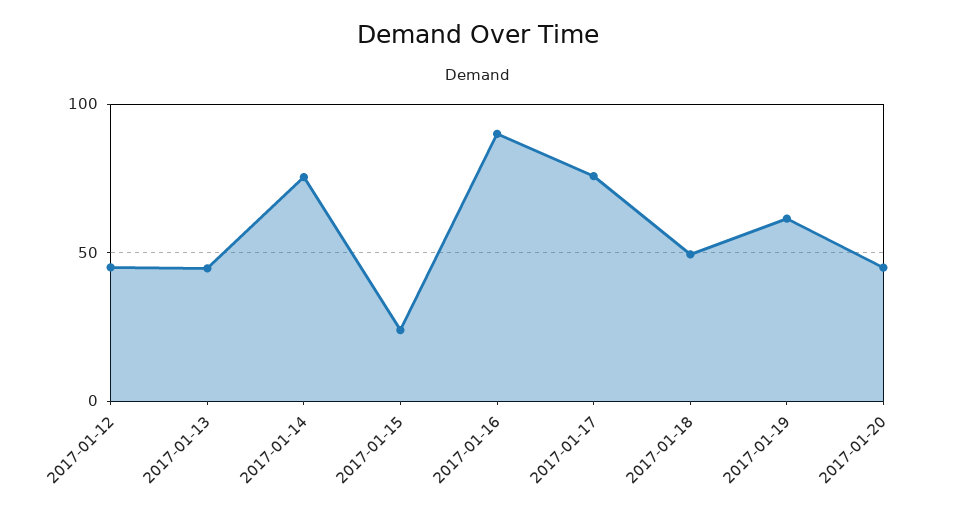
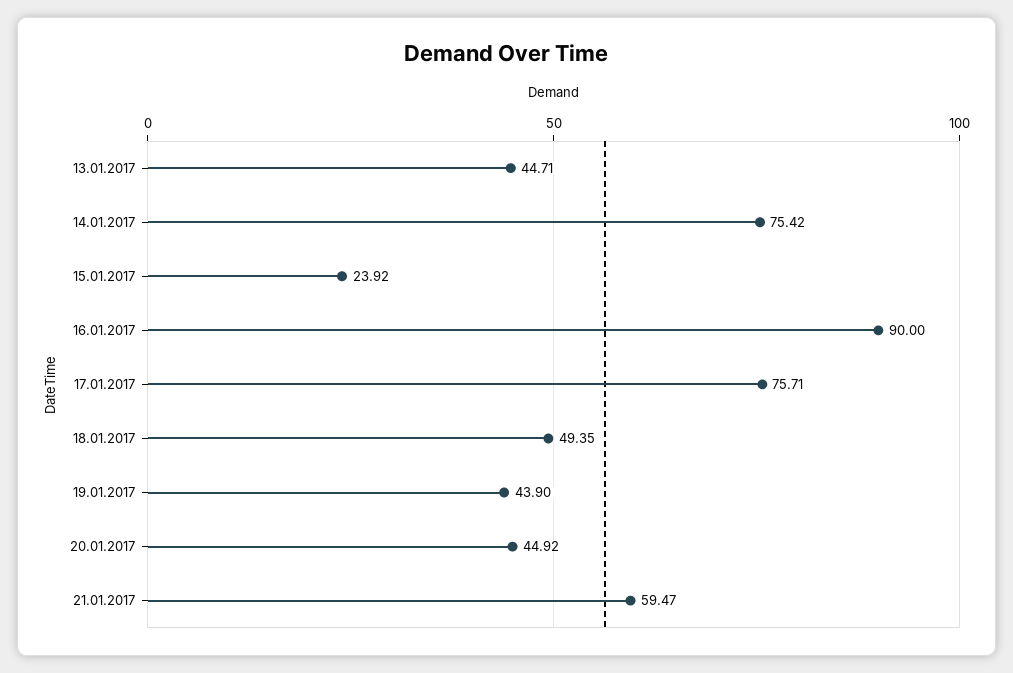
2017-01-12: 45 -> none
2017-01-19: 60 -> 43.9
21.01.2017: none -> 59.47

